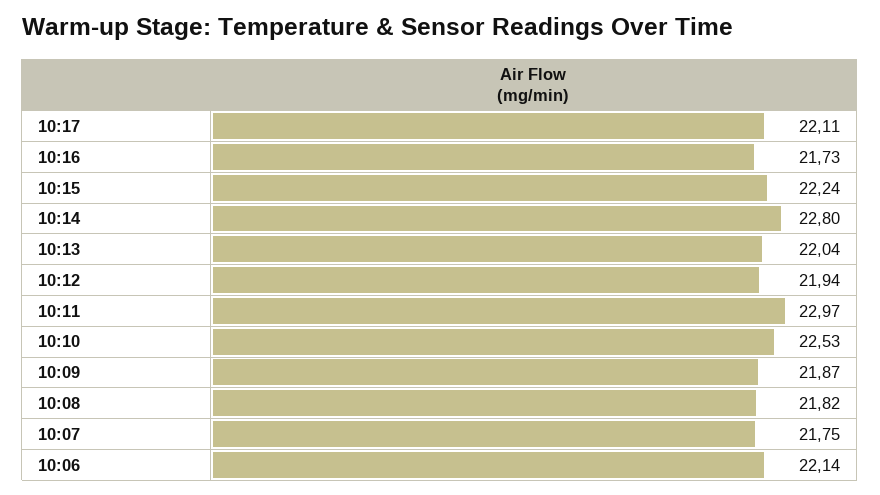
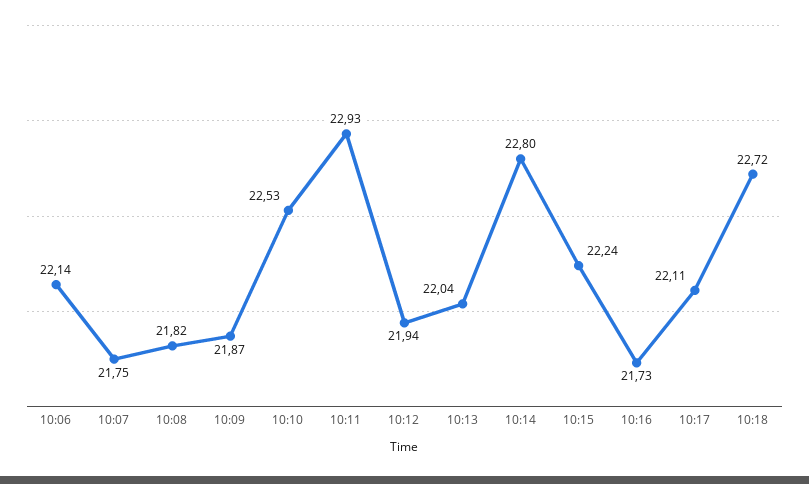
10:11: 22.97 -> 22.93
10:18: none -> 22.72

